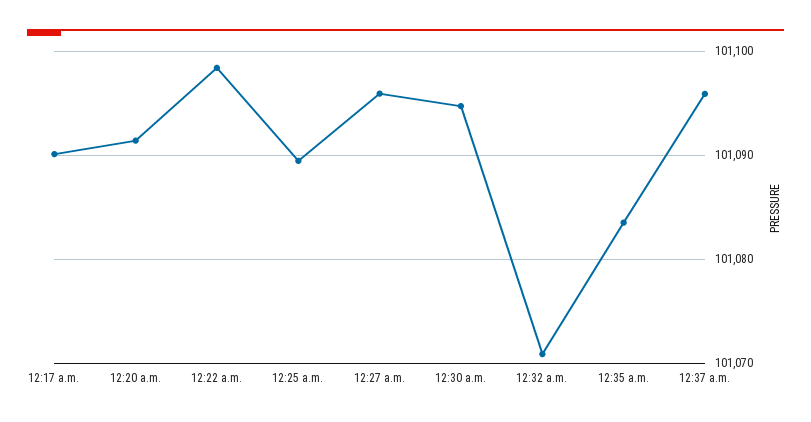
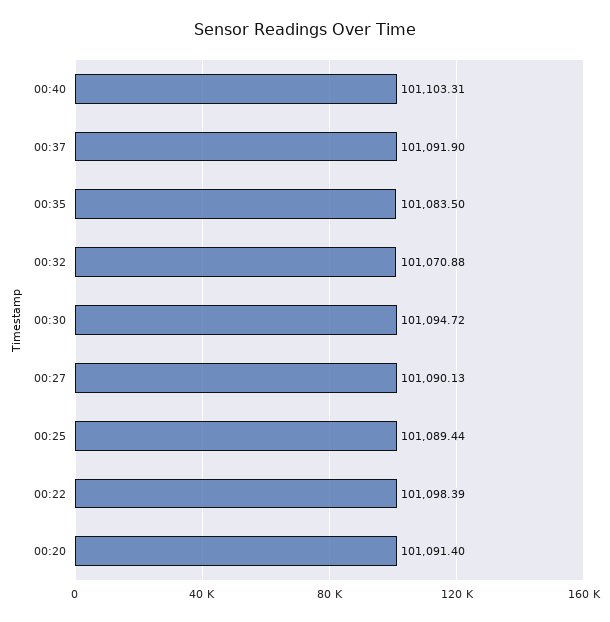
12:17 a.m.: 101090 -> none
12:27 a.m.: 101096 -> 101090.13
12:37 a.m.: 101096 -> 101091.9
00:40: none -> 101103.31

